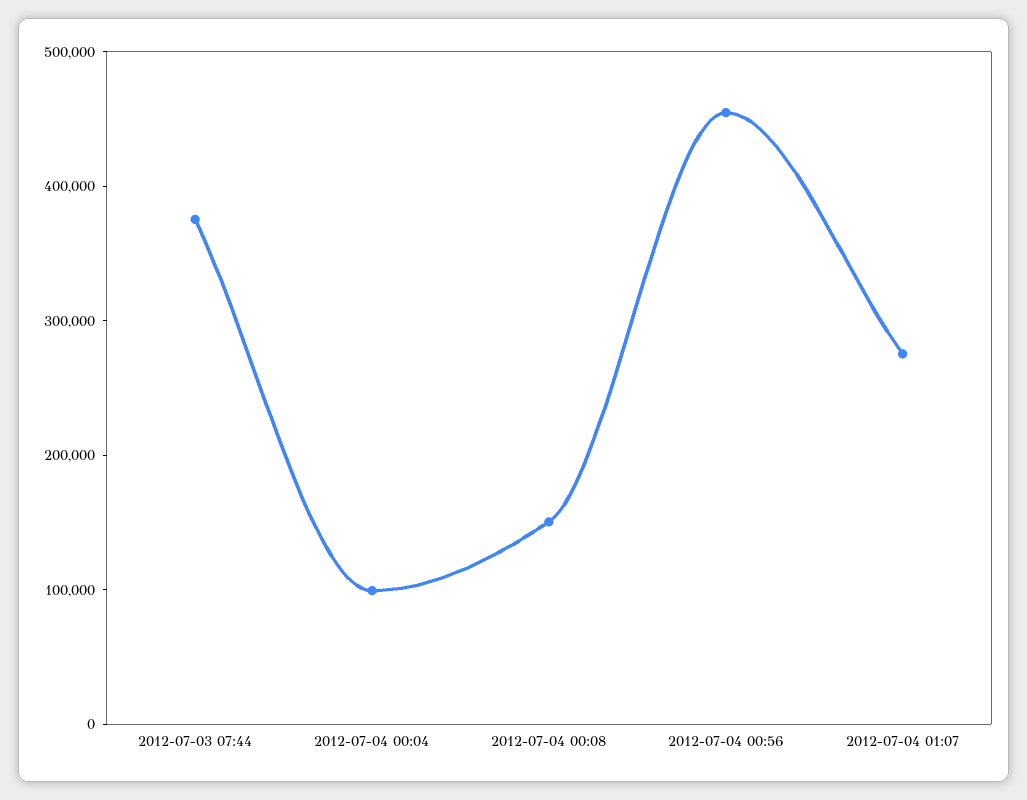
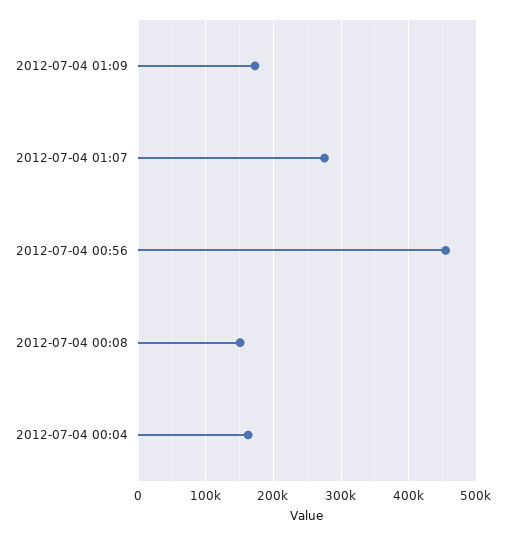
2012-07-03 07:44: 380000 -> none
2012-07-04 00:04: 100000 -> 160000
2012-07-04 01:09: none -> 170000

